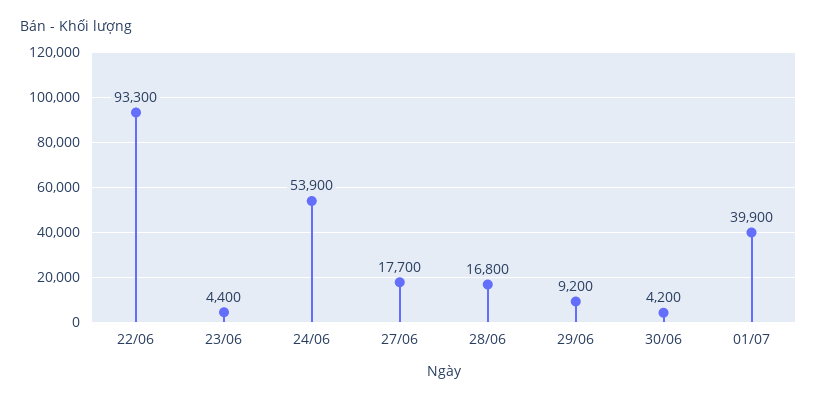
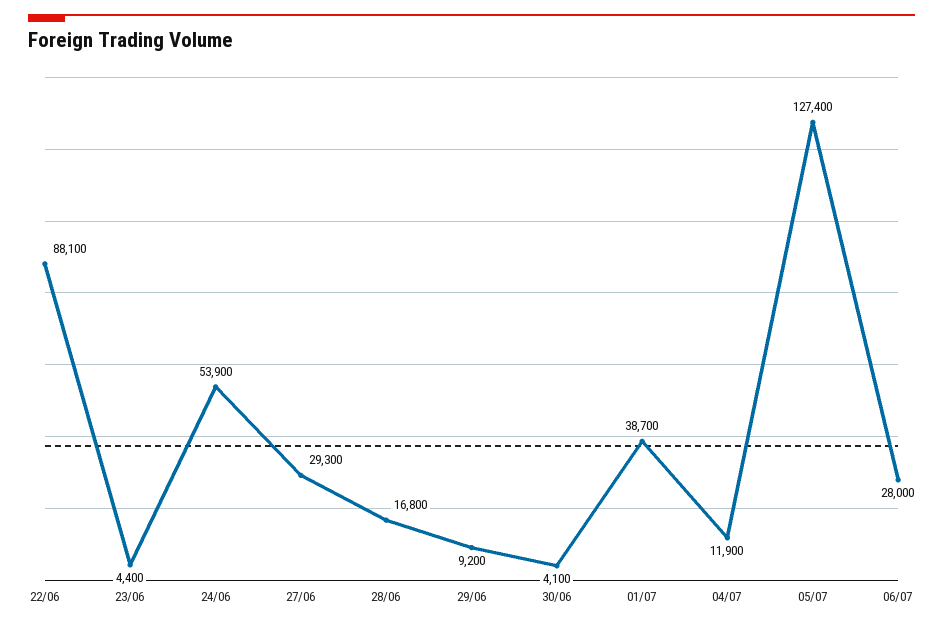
22/06: 93300 -> 88100
27/06: 17700 -> 29300
30/06: 4200 -> 4100
01/07: 39900 -> 38700
04/07: none -> 11900
05/07: none -> 127400
06/07: none -> 28000

